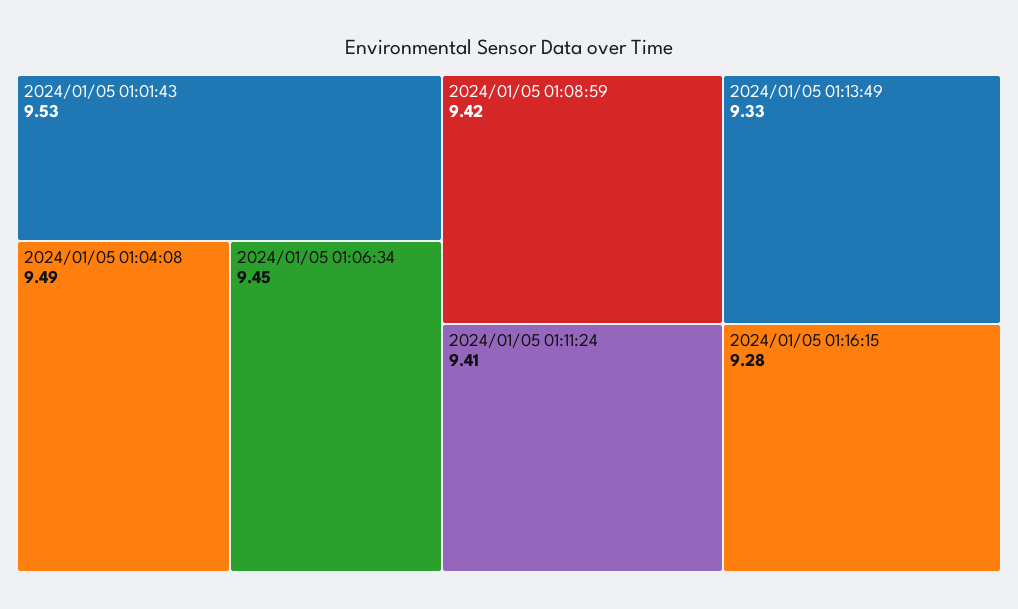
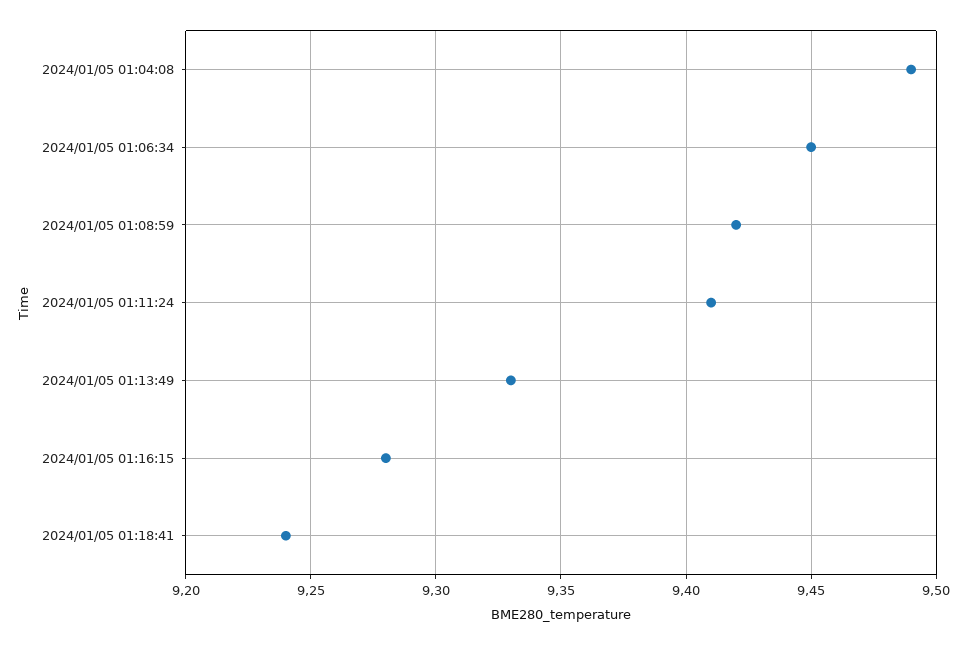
2024/01/05 01:01:43: 9.53 -> none
2024/01/05 01:18:41: none -> 9.24

